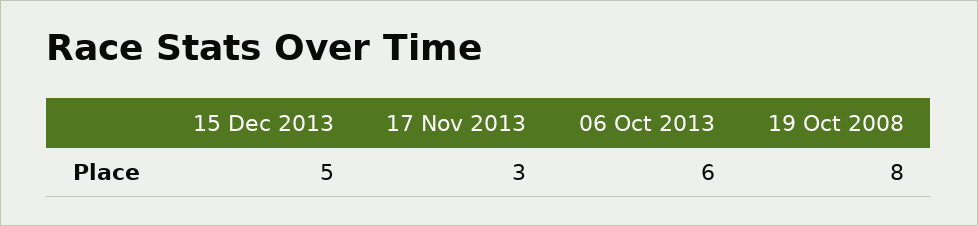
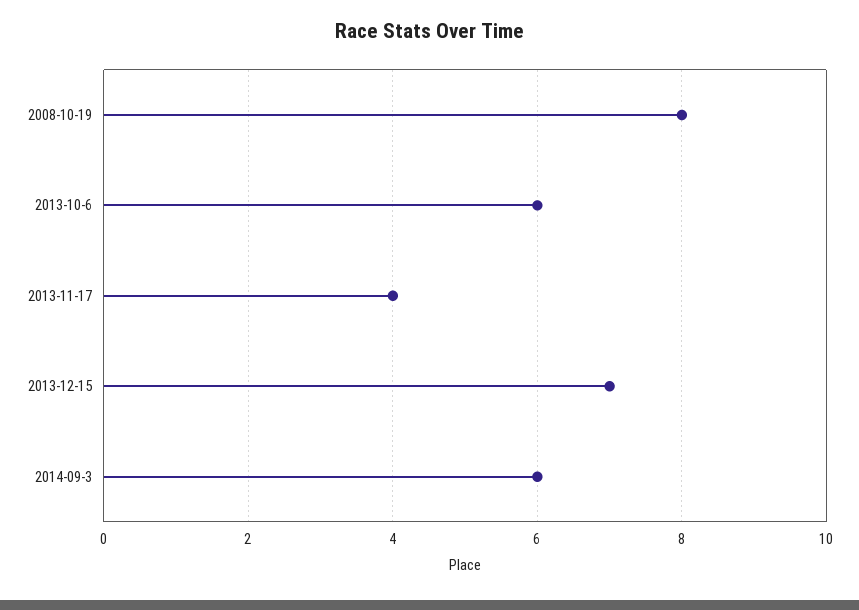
15 Dec 2013: 5 -> 7
17 Nov 2013: 3 -> 4
2014-09-3: none -> 6

